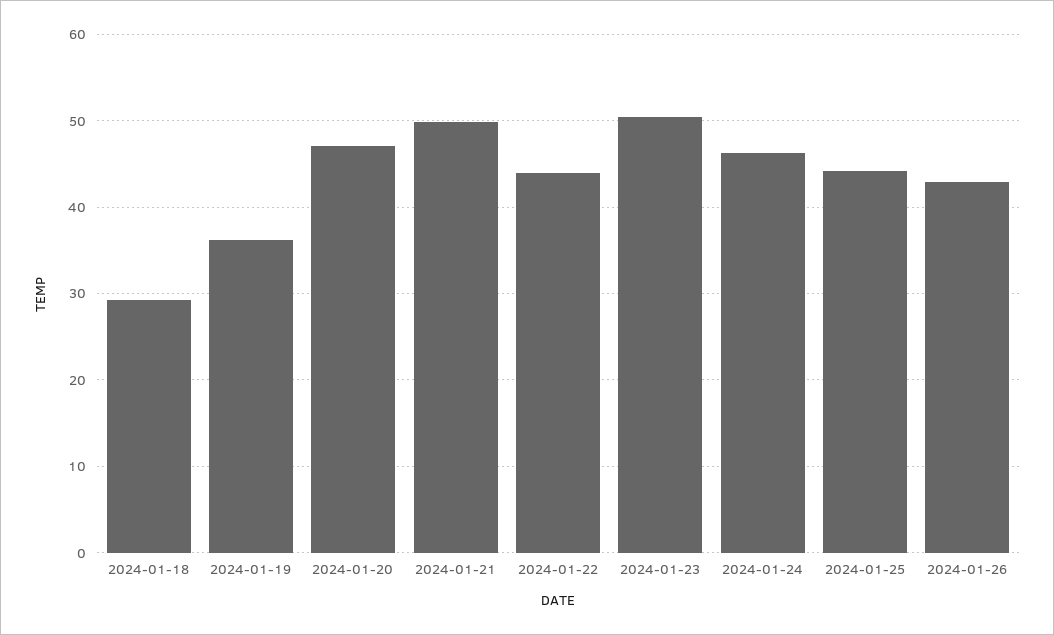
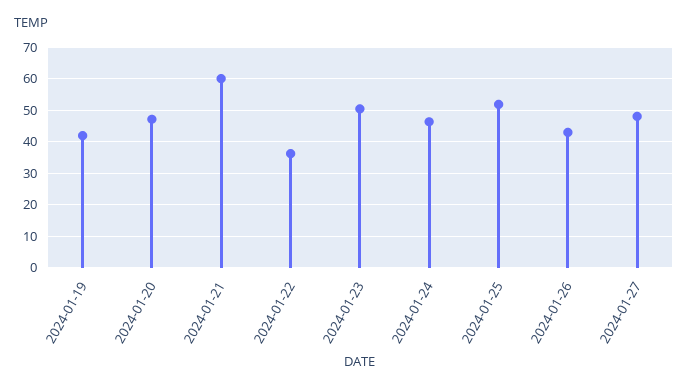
2024-01-18: 29 -> none
2024-01-19: 36 -> 42
2024-01-21: 50 -> 60
2024-01-22: 44 -> 36
2024-01-25: 44 -> 52
2024-01-27: none -> 48

